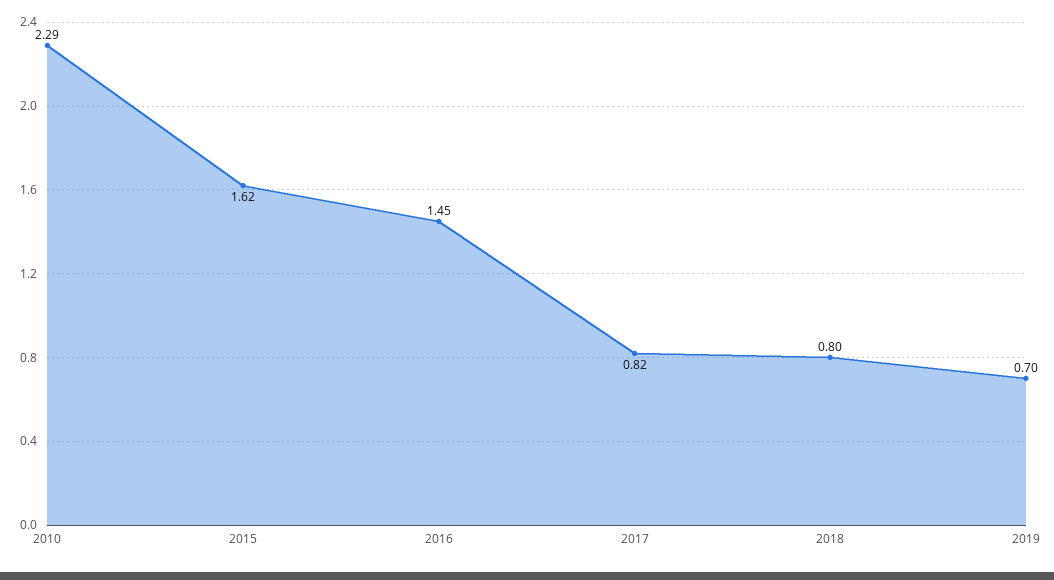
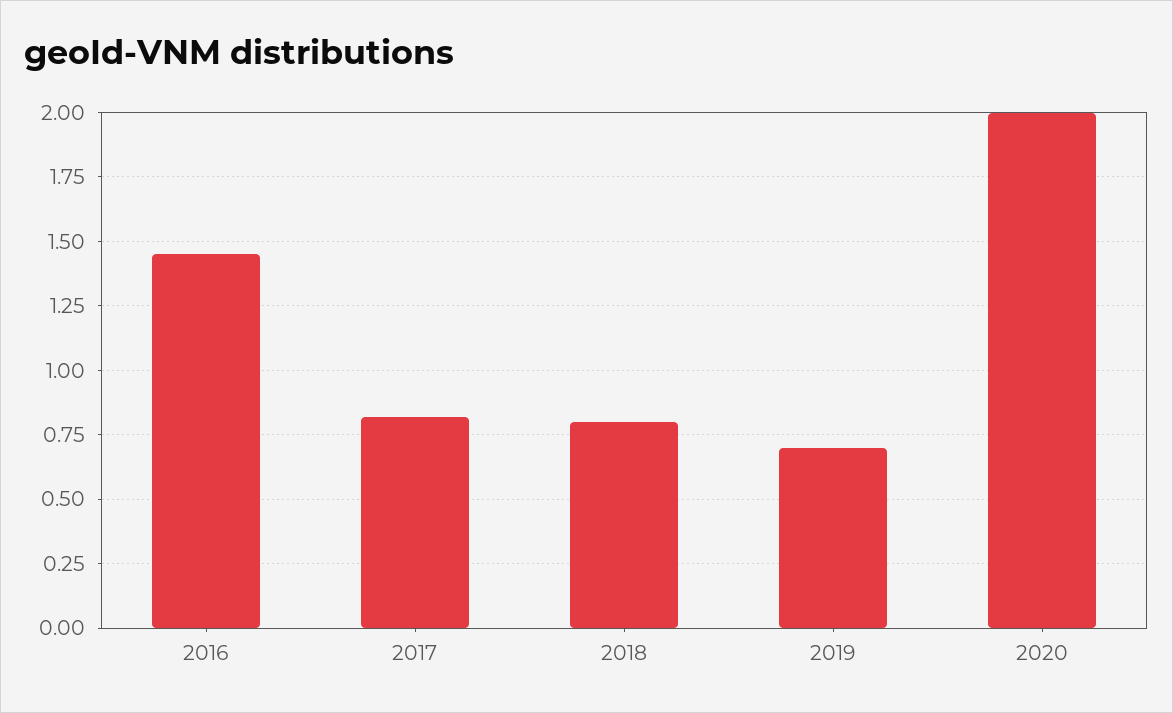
2010: 2.29 -> none
2015: 1.62 -> none
2020: none -> 2

